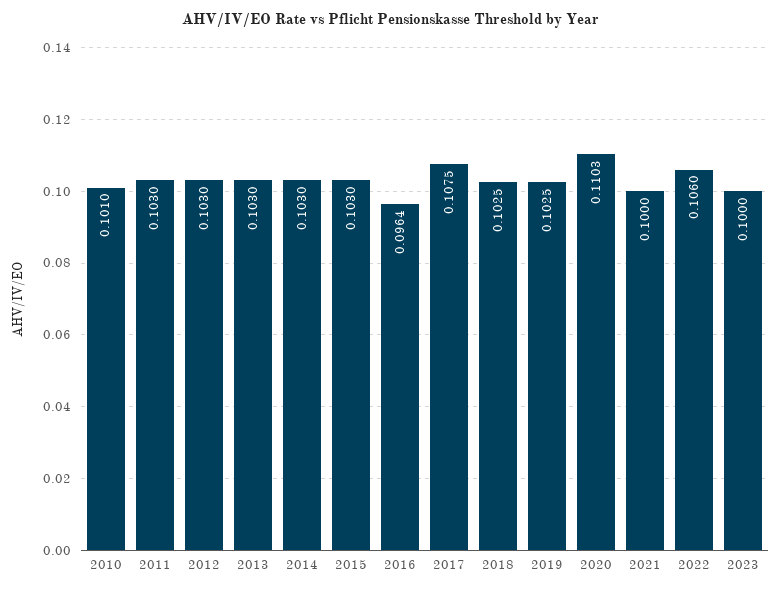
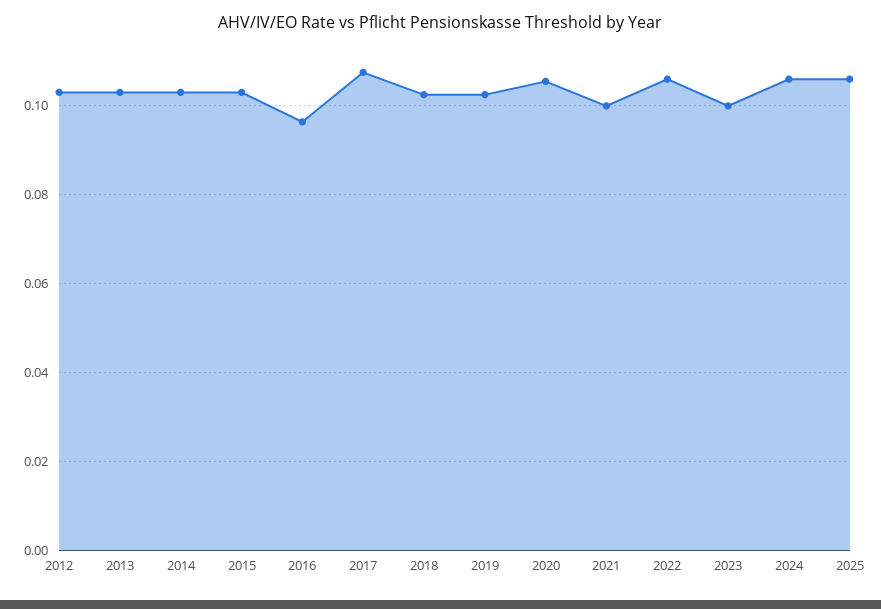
2010: 0.101 -> none
2011: 0.103 -> none
2020: 0.1103 -> 0.106
2024: none -> 0.106
2025: none -> 0.106

